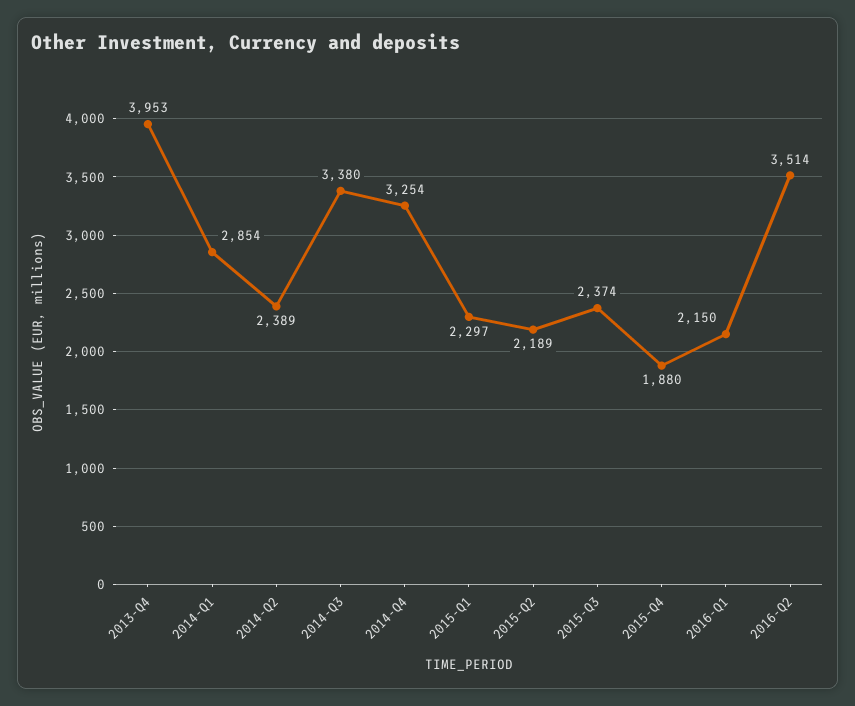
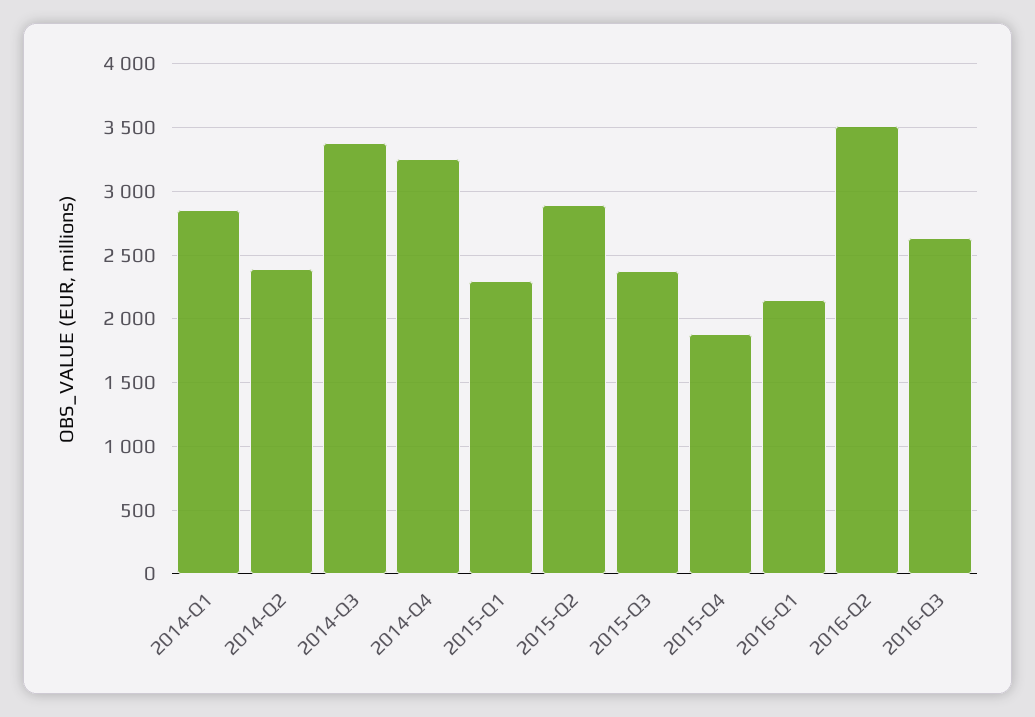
2013-Q4: 3953 -> none
2015-Q2: 2189 -> 2900
2016-Q3: none -> 2650

